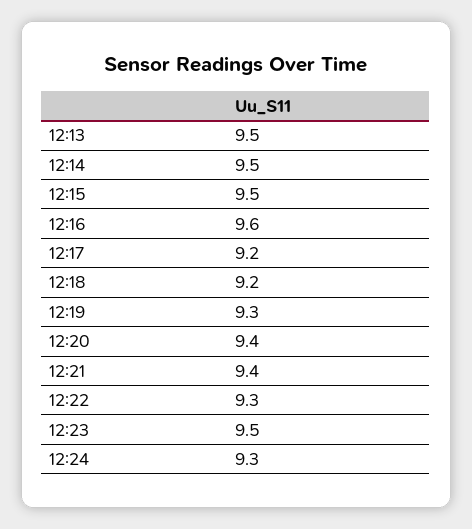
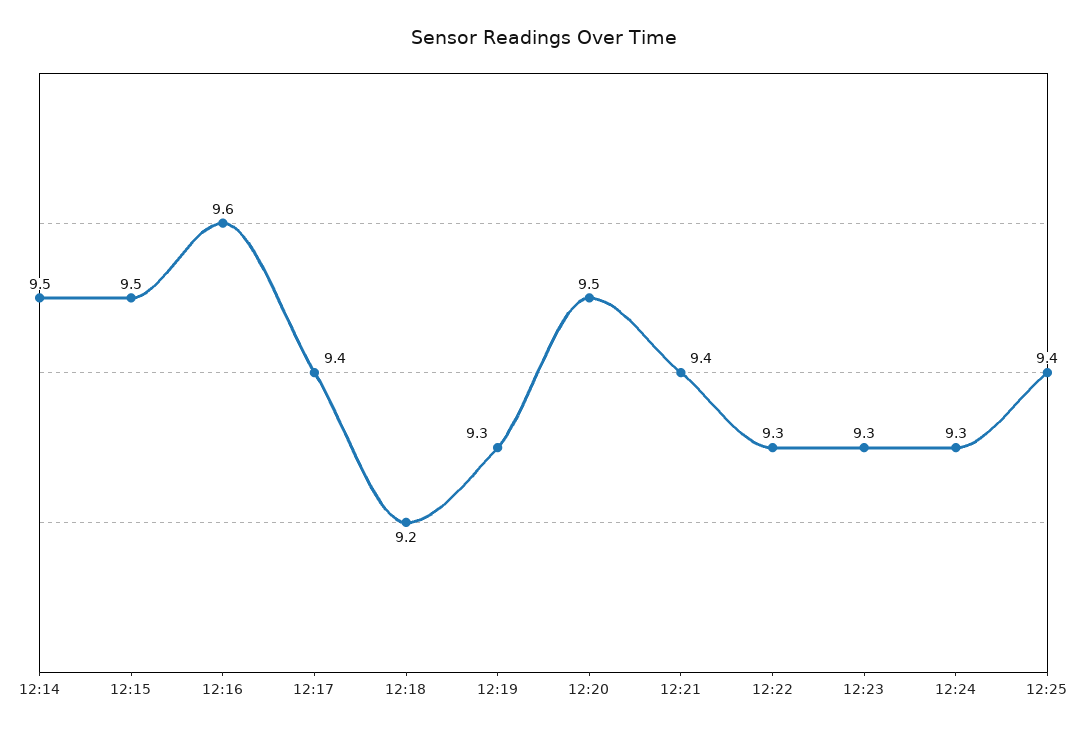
12:13: 9.5 -> none
12:17: 9.2 -> 9.4
12:20: 9.4 -> 9.5
12:23: 9.5 -> 9.3
12:25: none -> 9.4

